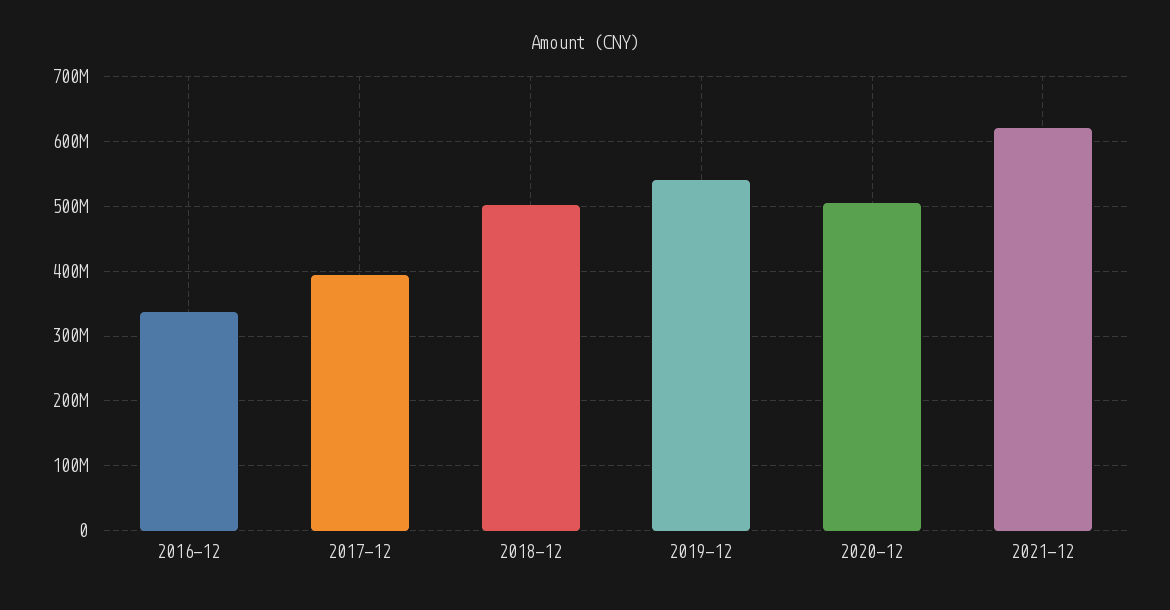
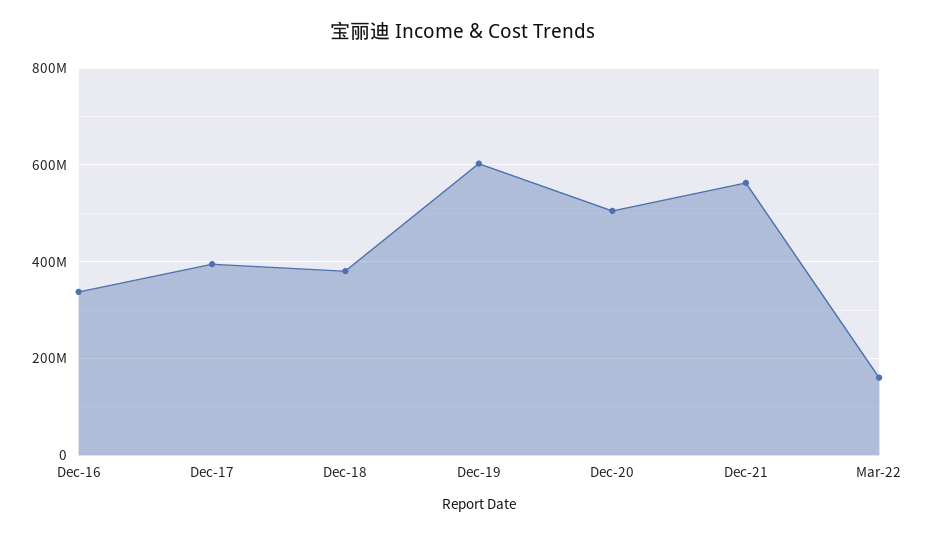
2018-12: 500000000 -> 380000000
2019-12: 540000000 -> 600000000
2021-12: 620000000 -> 560000000
Mar-22: none -> 160000000

